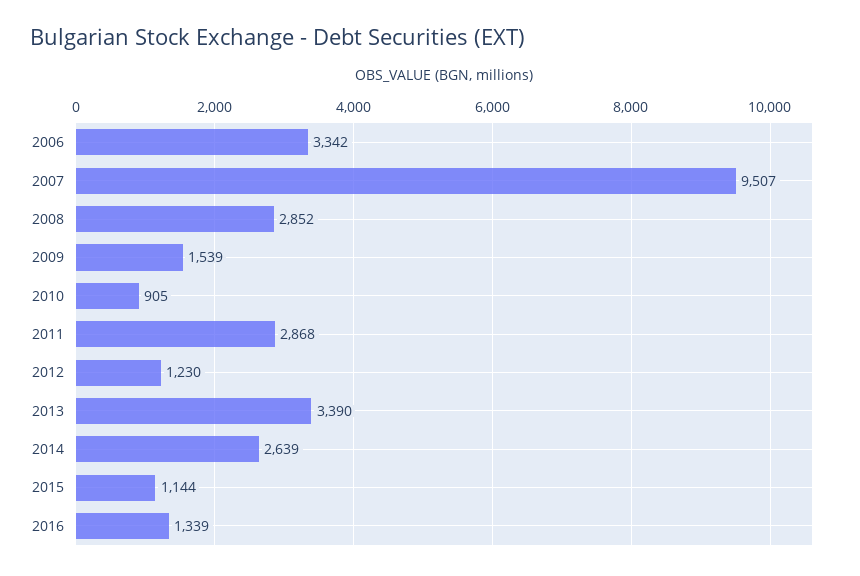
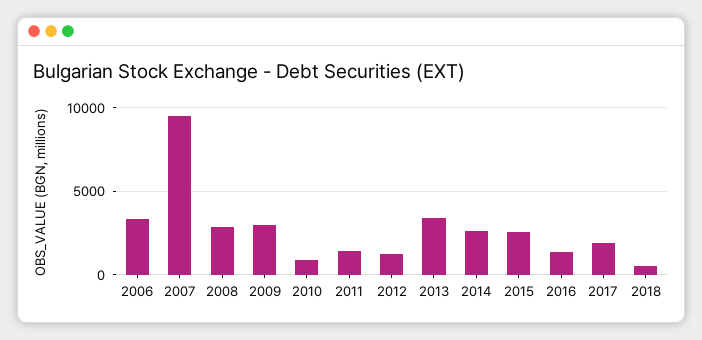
2009: 1539 -> 3000
2011: 2868 -> 1500
2015: 1144 -> 2500
2017: none -> 2000
2018: none -> 500

